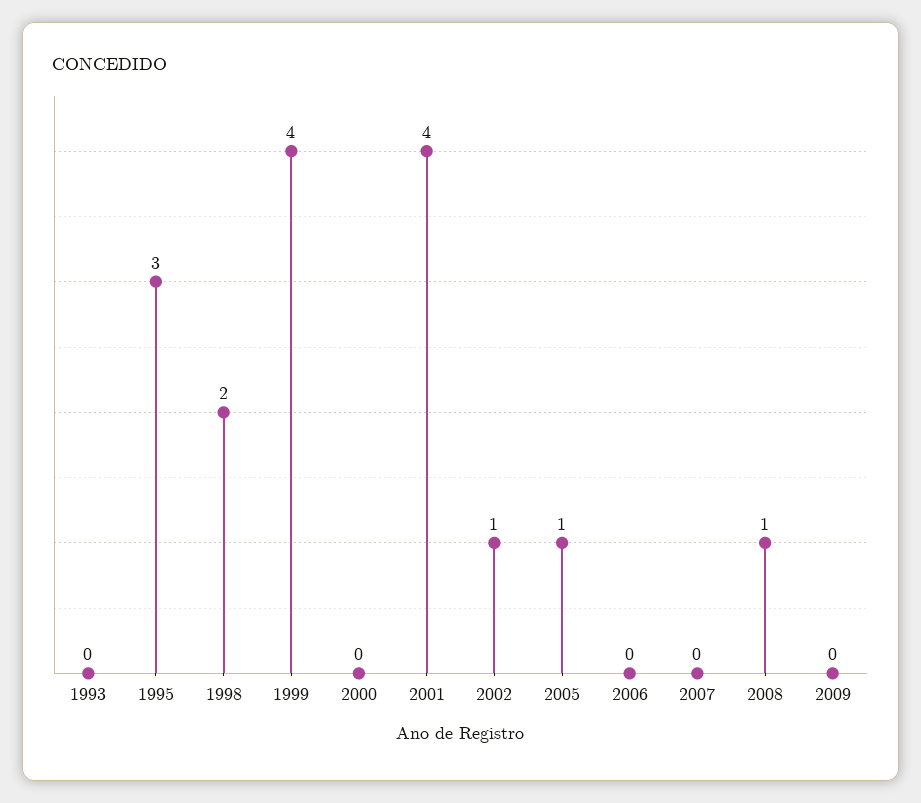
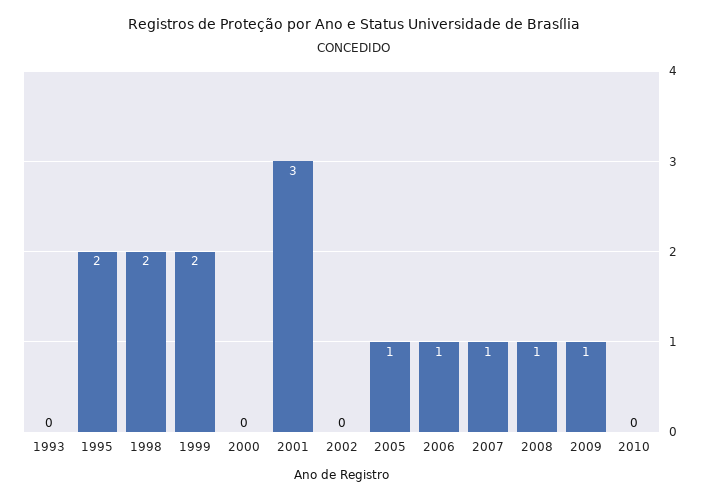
1995: 3 -> 2
1999: 4 -> 2
2001: 4 -> 3
2002: 1 -> 0
2006: 0 -> 1
2007: 0 -> 1
2009: 0 -> 1
2010: none -> 0

